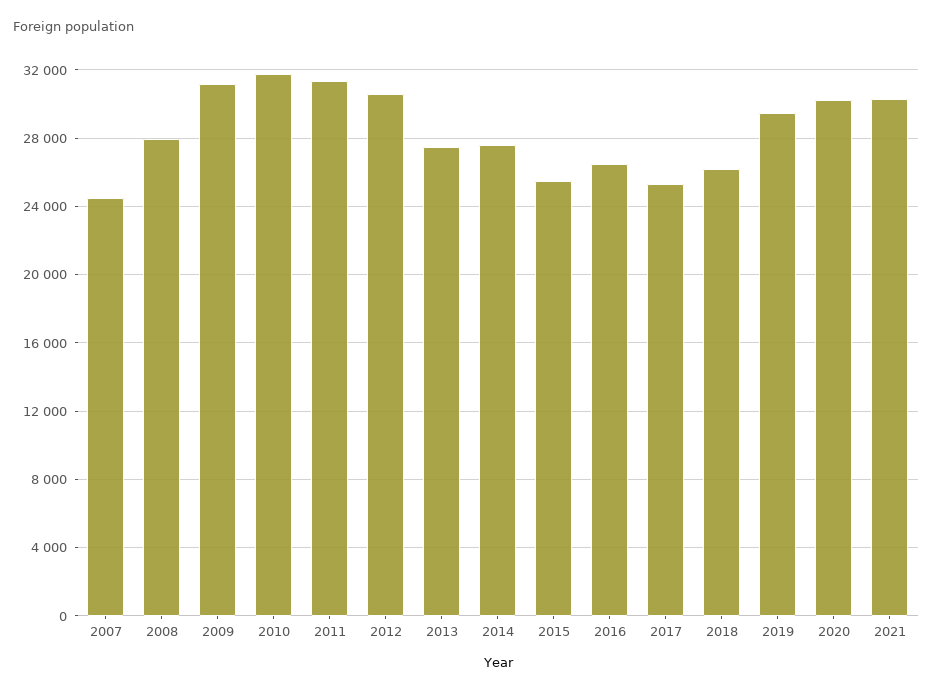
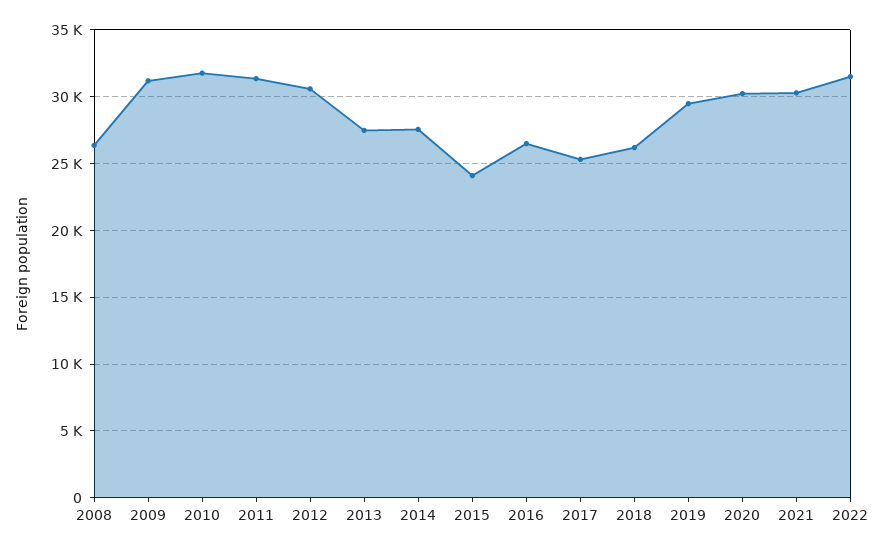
2007: 24500 -> none
2008: 28000 -> 26500
2015: 25500 -> 24000
2022: none -> 31500

